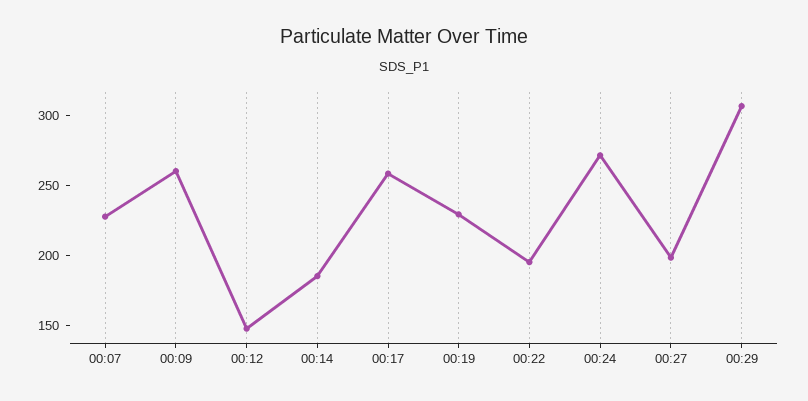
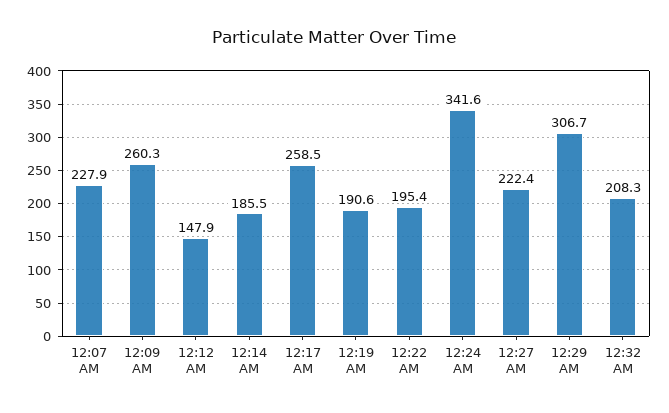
00:19: 230 -> 190.6
00:24: 270 -> 341.6
00:27: 200 -> 222.4
12:32 AM: none -> 208.3

